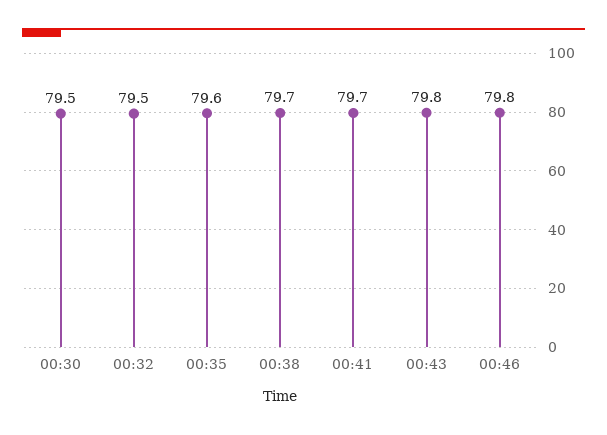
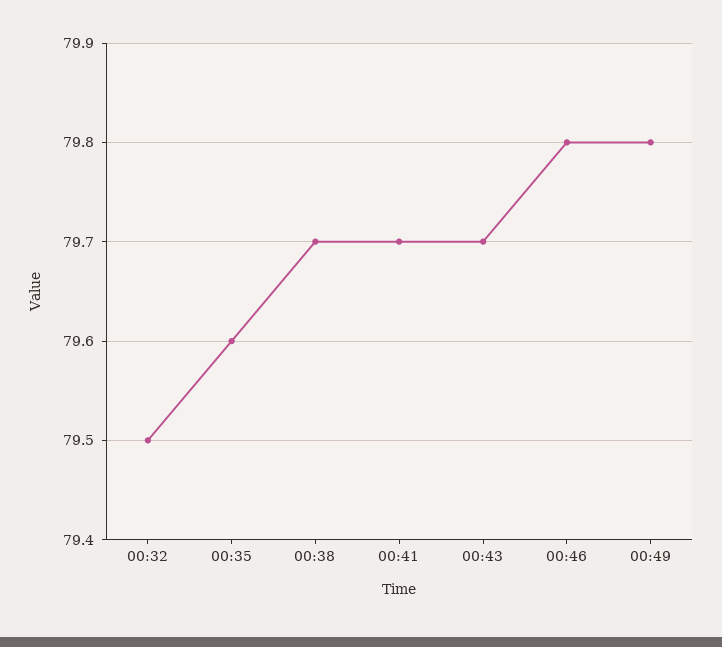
00:30: 79.5 -> none
00:43: 79.8 -> 79.7
00:49: none -> 79.8

